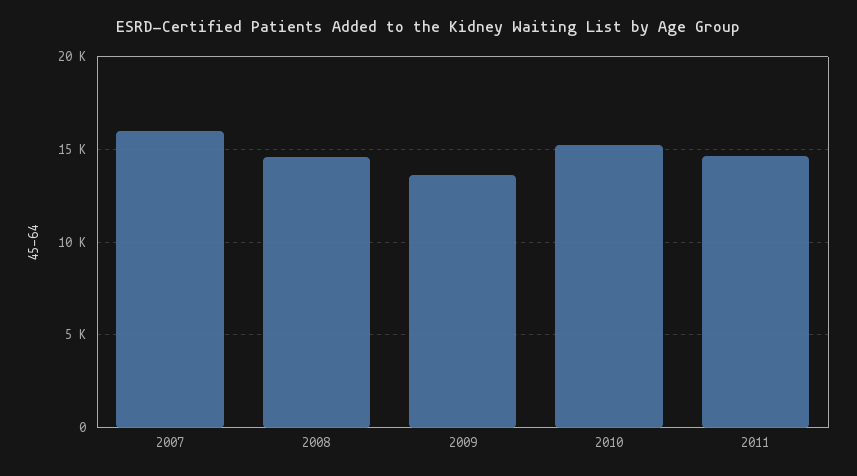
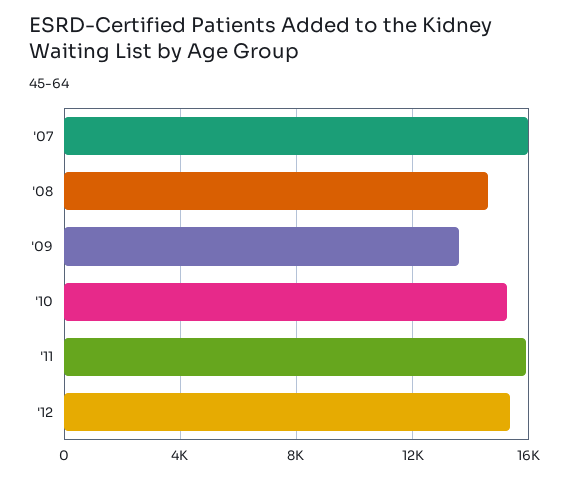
2011: 14500 -> 16000
'12: none -> 15500

